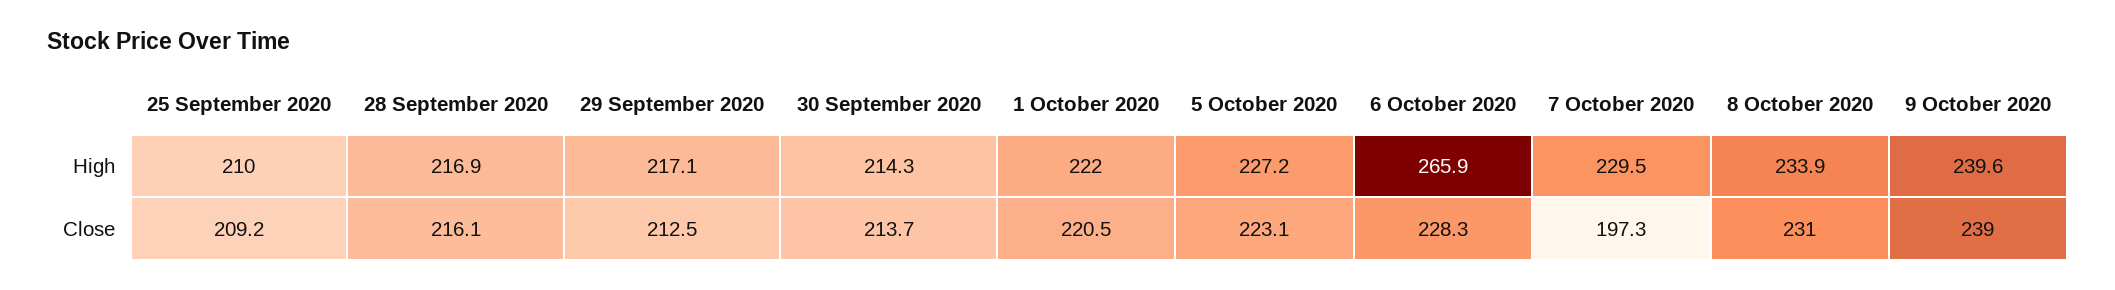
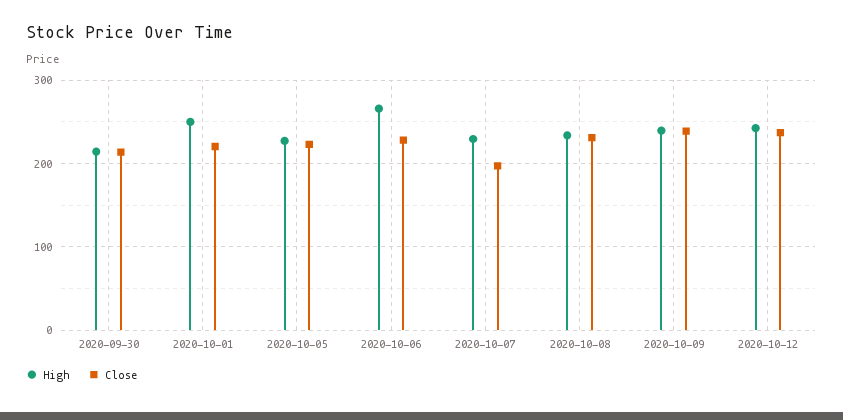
High, 25 September 2020: 210 -> none
High, 28 September 2020: 216.9 -> none
High, 29 September 2020: 217.1 -> none
High, 1 October 2020: 222 -> 250
Close, 25 September 2020: 209.2 -> none
Close, 28 September 2020: 216.1 -> none
Close, 29 September 2020: 212.5 -> none
High, 2020-10-12: none -> 240
Close, 2020-10-12: none -> 240

